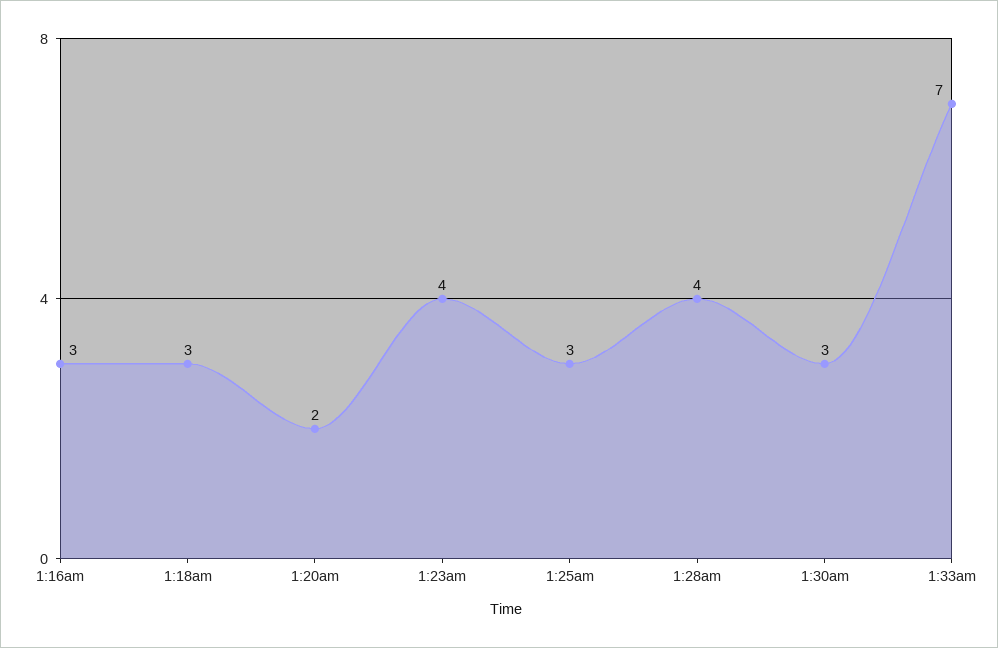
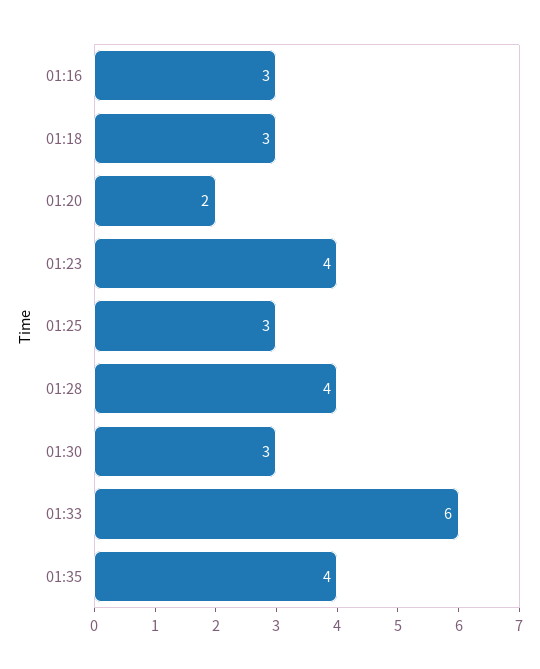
1:33am: 7 -> 6
01:35: none -> 4

